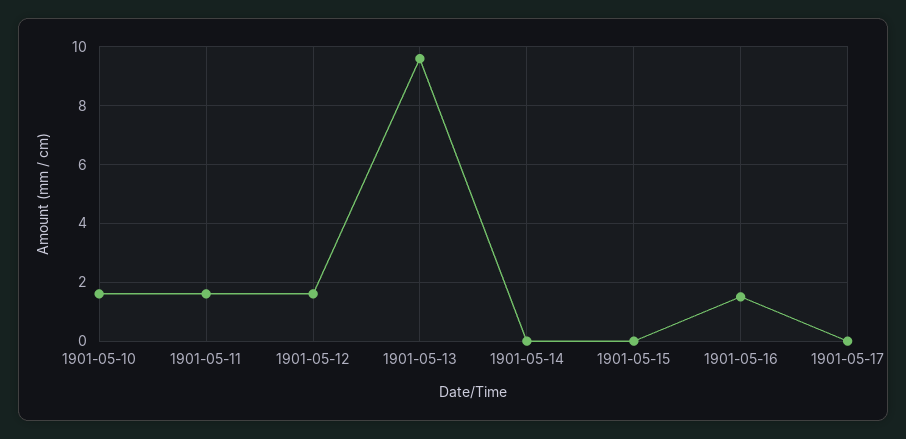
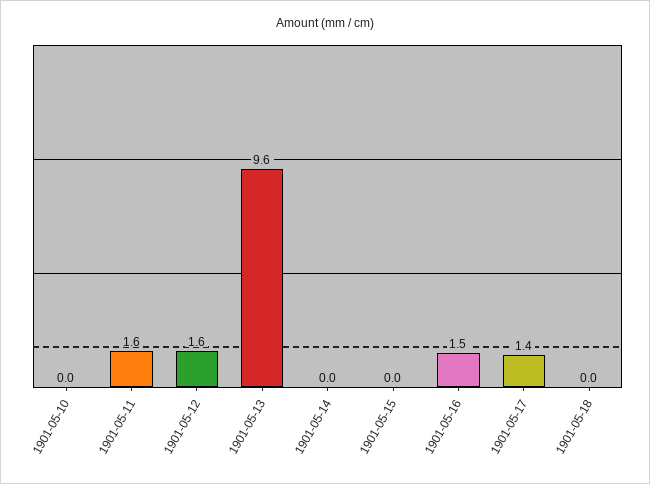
1901-05-10: 1.5 -> 0
1901-05-17: 0 -> 1.4
1901-05-18: none -> 0

